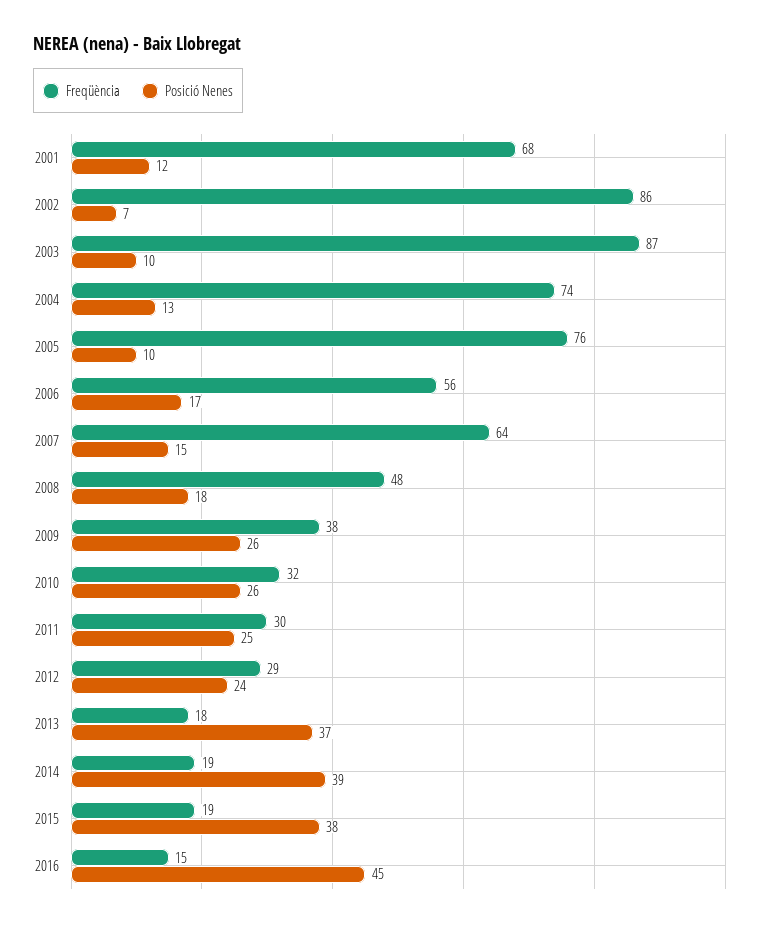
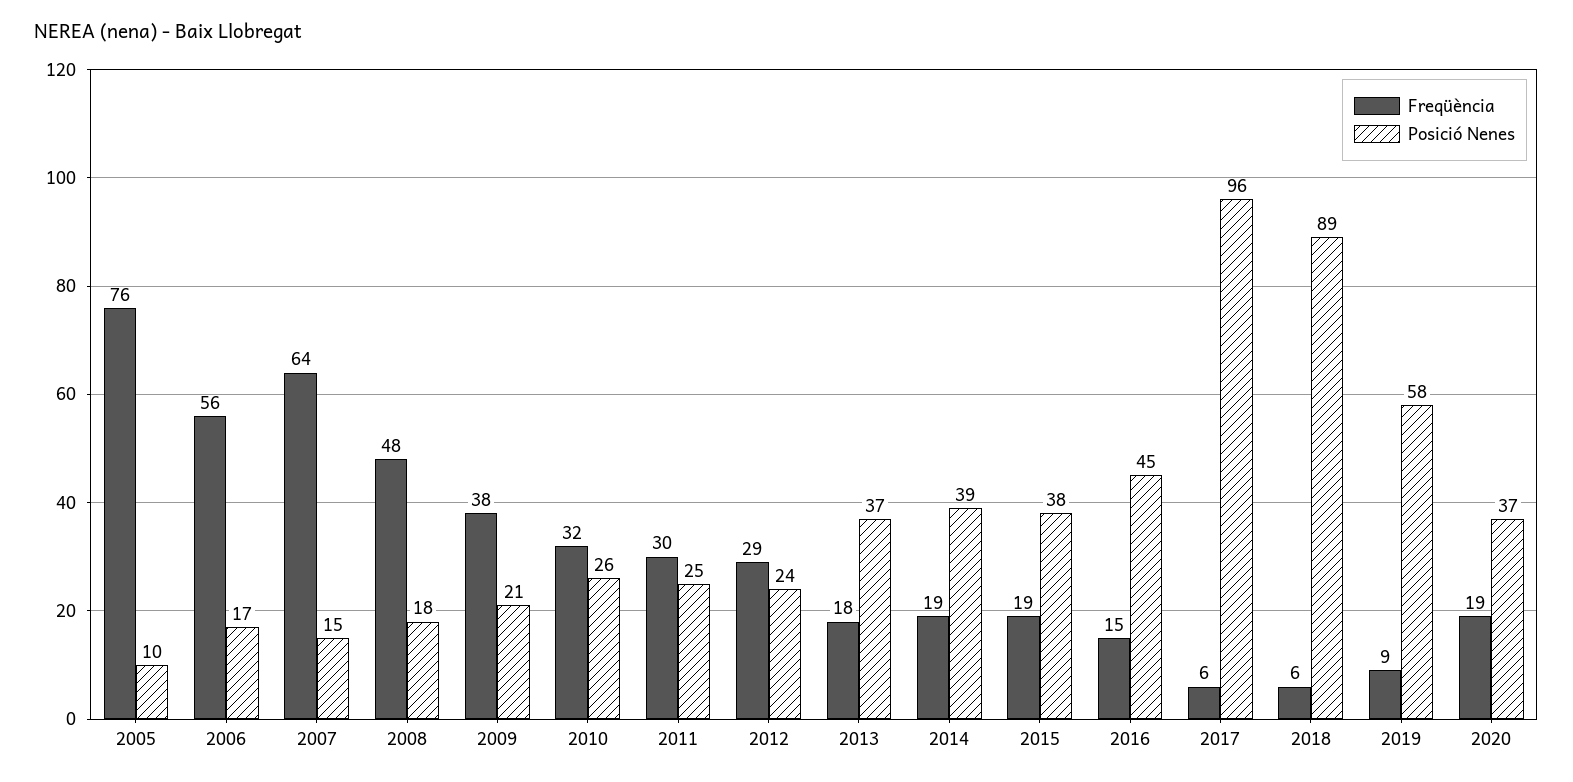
Freqüència, 2001: 68 -> none
Posició Nenes, 2001: 12 -> none
Freqüència, 2002: 86 -> none
Posició Nenes, 2002: 7 -> none
Freqüència, 2003: 87 -> none
Posició Nenes, 2003: 10 -> none
Freqüència, 2004: 74 -> none
Posició Nenes, 2004: 13 -> none
Posició Nenes, 2009: 26 -> 21
Freqüència, 2017: none -> 6
Posició Nenes, 2017: none -> 96
Freqüència, 2018: none -> 6
Posició Nenes, 2018: none -> 89
Freqüència, 2019: none -> 9
Posició Nenes, 2019: none -> 58
Freqüència, 2020: none -> 19
Posició Nenes, 2020: none -> 37

